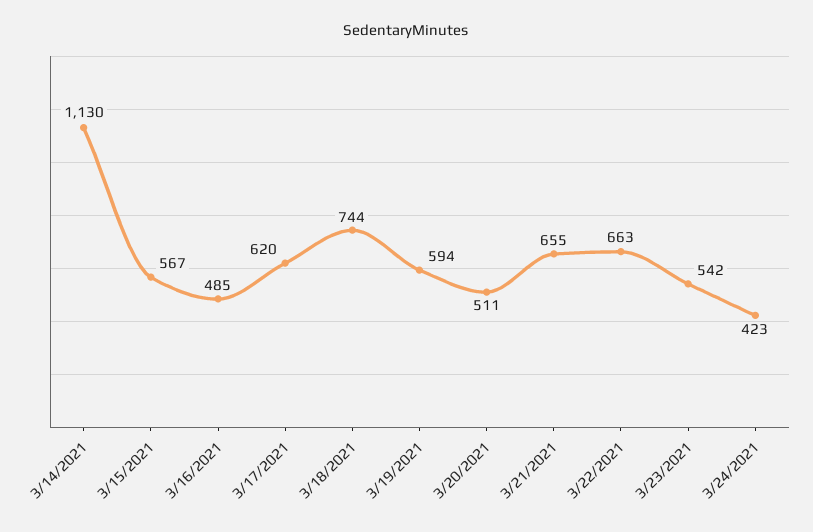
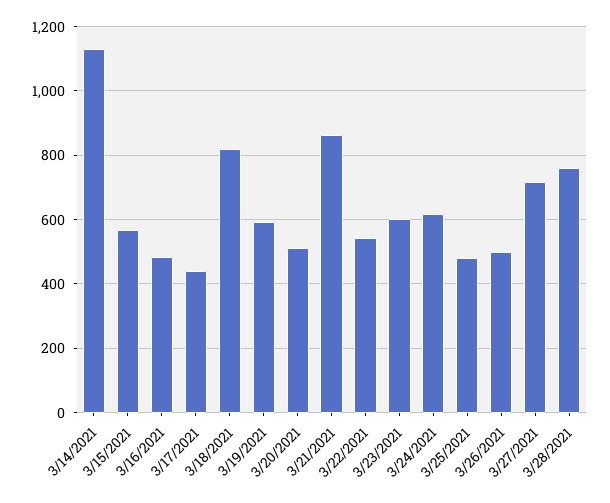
3/17/2021: 620 -> 440
3/18/2021: 744 -> 820
3/21/2021: 655 -> 860
3/22/2021: 663 -> 540
3/23/2021: 542 -> 600
3/24/2021: 423 -> 620
3/25/2021: none -> 480
3/26/2021: none -> 500
3/27/2021: none -> 720
3/28/2021: none -> 760

